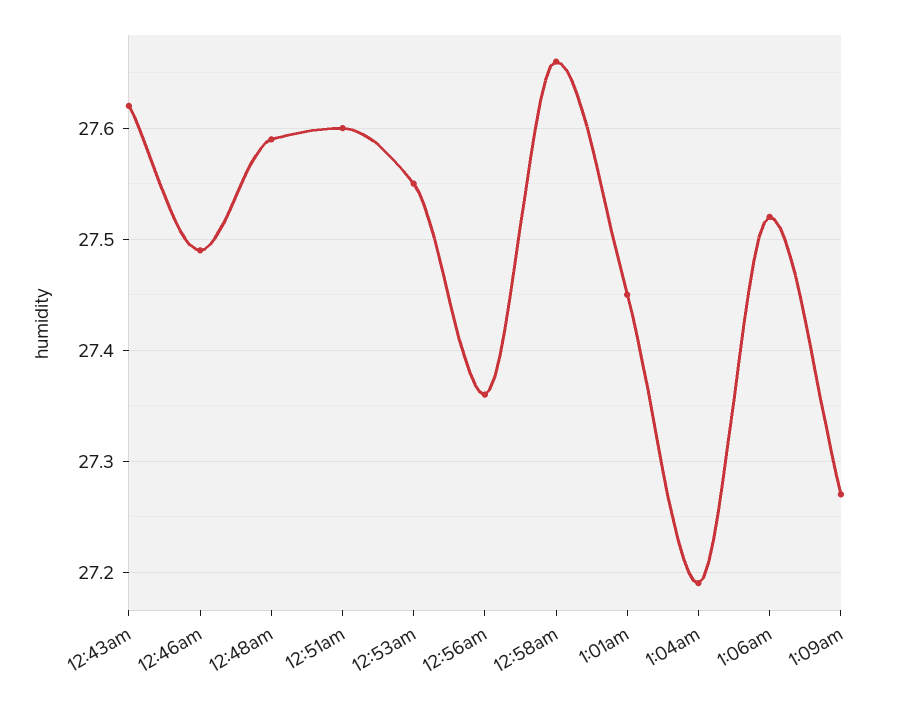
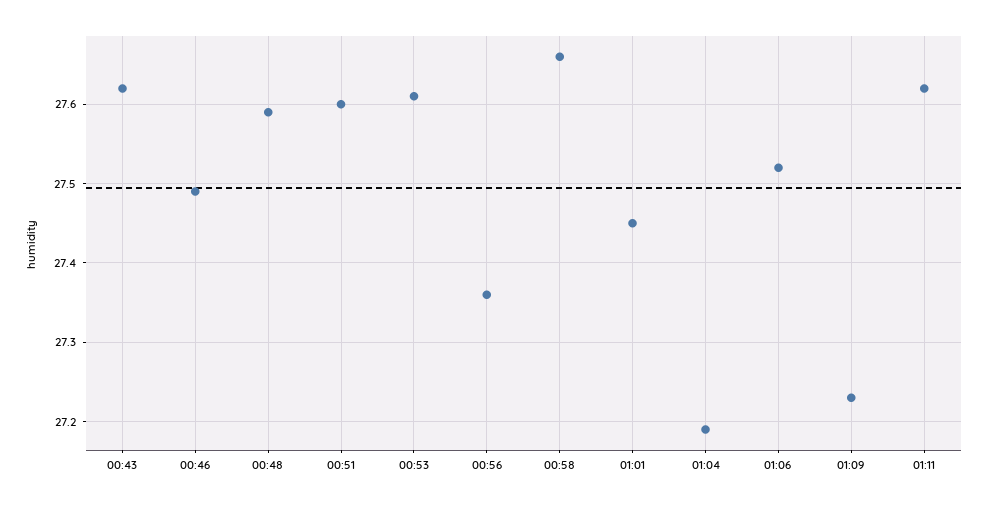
12:53am: 27.55 -> 27.61
1:09am: 27.27 -> 27.23
01:11: none -> 27.62

